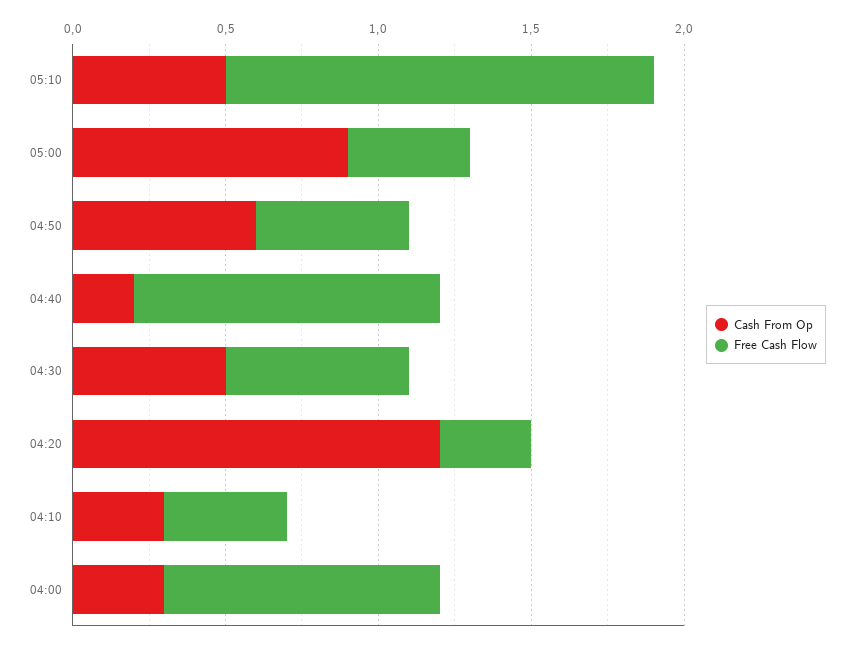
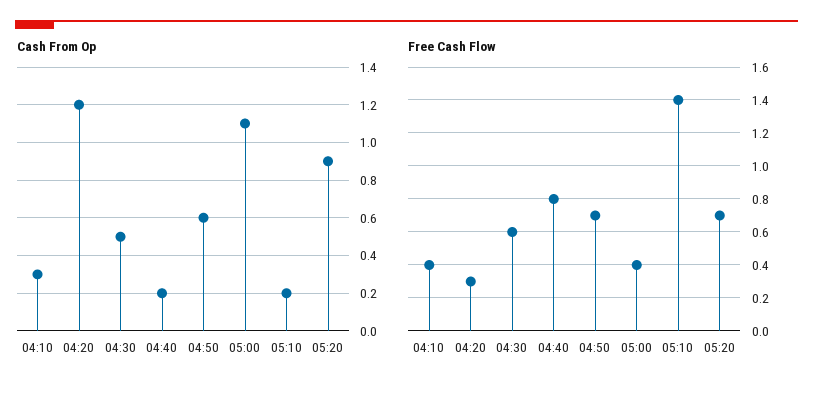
Cash From Op, 05:10: 0.5 -> 0.2
Cash From Op, 05:00: 0.9 -> 1.1
Free Cash Flow, 04:50: 0.5 -> 0.7
Free Cash Flow, 04:40: 1 -> 0.8
Cash From Op, 04:00: 0.3 -> none
Free Cash Flow, 04:00: 0.9 -> none
Cash From Op, 05:20: none -> 0.9
Free Cash Flow, 05:20: none -> 0.7

